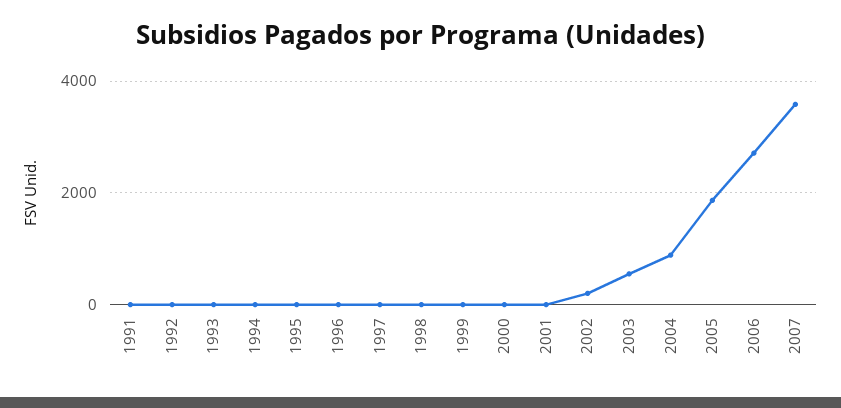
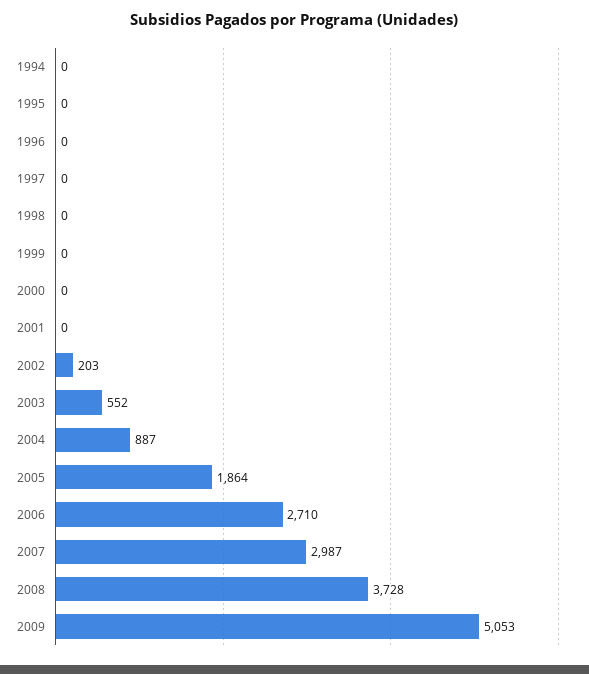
1991: 0 -> none
1992: 0 -> none
1993: 0 -> none
2007: 3600 -> 2987
2008: none -> 3728
2009: none -> 5053

